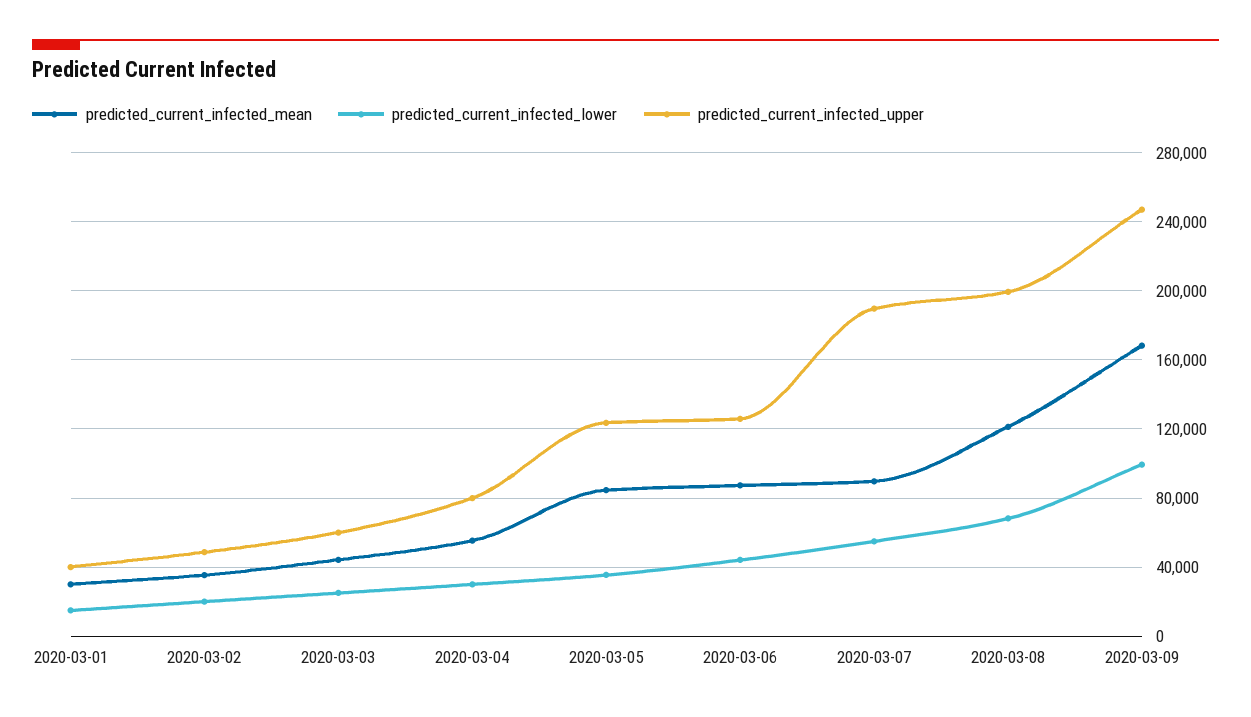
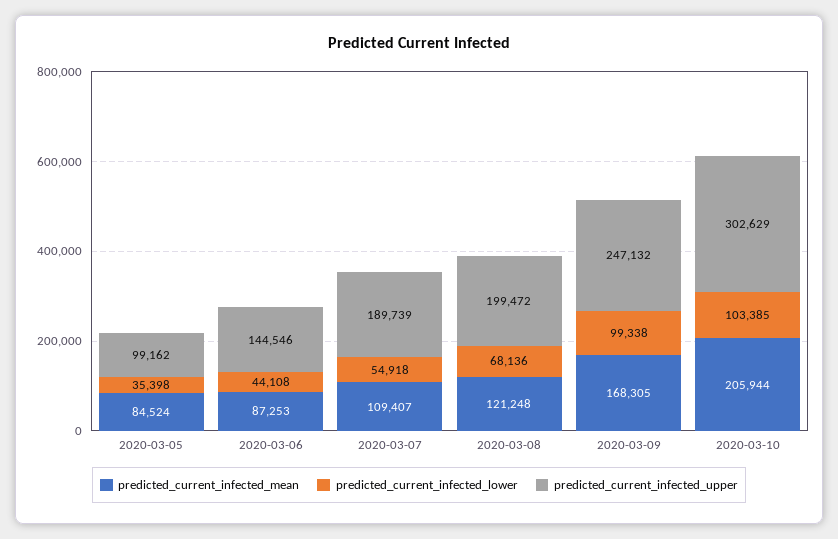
predicted_current_infected_mean, 2020-03-01: 30000 -> none
predicted_current_infected_lower, 2020-03-01: 15000 -> none
predicted_current_infected_upper, 2020-03-01: 40000 -> none
predicted_current_infected_mean, 2020-03-02: 35000 -> none
predicted_current_infected_lower, 2020-03-02: 20000 -> none
predicted_current_infected_upper, 2020-03-02: 50000 -> none
predicted_current_infected_mean, 2020-03-03: 45000 -> none
predicted_current_infected_lower, 2020-03-03: 25000 -> none
predicted_current_infected_upper, 2020-03-03: 60000 -> none
predicted_current_infected_mean, 2020-03-04: 55000 -> none
predicted_current_infected_lower, 2020-03-04: 30000 -> none
predicted_current_infected_upper, 2020-03-04: 80000 -> none
predicted_current_infected_upper, 2020-03-05: 125000 -> 99162
predicted_current_infected_upper, 2020-03-06: 125000 -> 144546
predicted_current_infected_mean, 2020-03-07: 90000 -> 109407
predicted_current_infected_mean, 2020-03-10: none -> 205944
predicted_current_infected_lower, 2020-03-10: none -> 103385
predicted_current_infected_upper, 2020-03-10: none -> 302629

